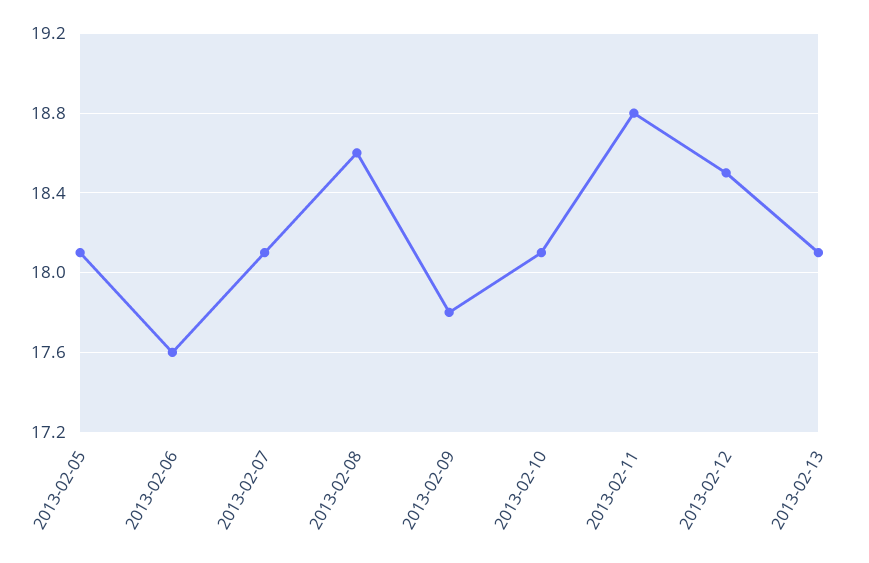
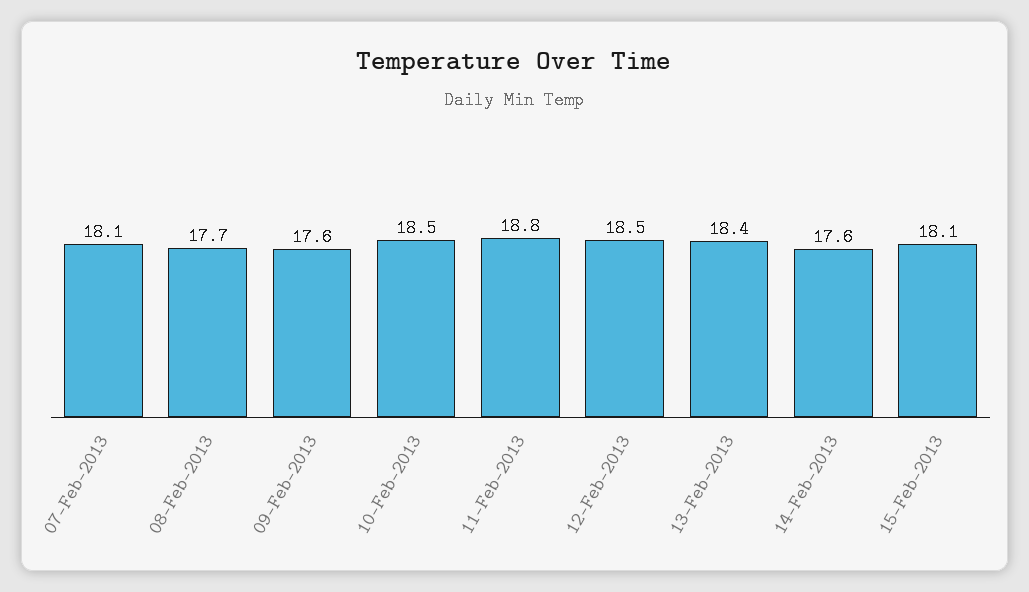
2013-02-05: 18.1 -> none
2013-02-06: 17.6 -> none
2013-02-08: 18.6 -> 17.7
2013-02-09: 17.8 -> 17.6
2013-02-10: 18.1 -> 18.5
2013-02-13: 18.1 -> 18.4
14-Feb-2013: none -> 17.6
15-Feb-2013: none -> 18.1

